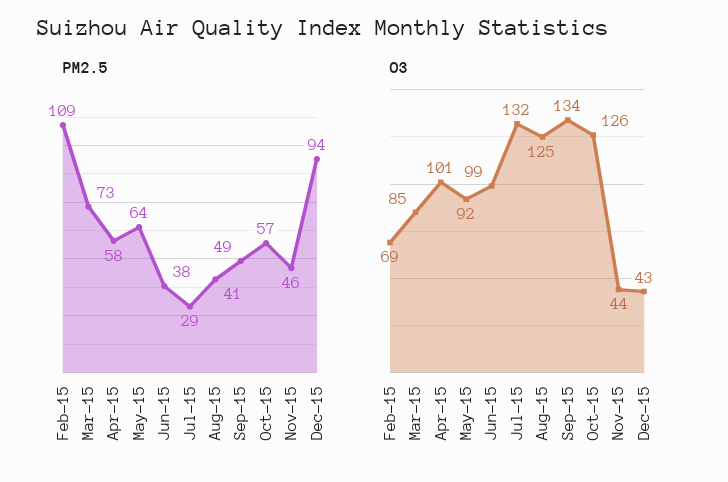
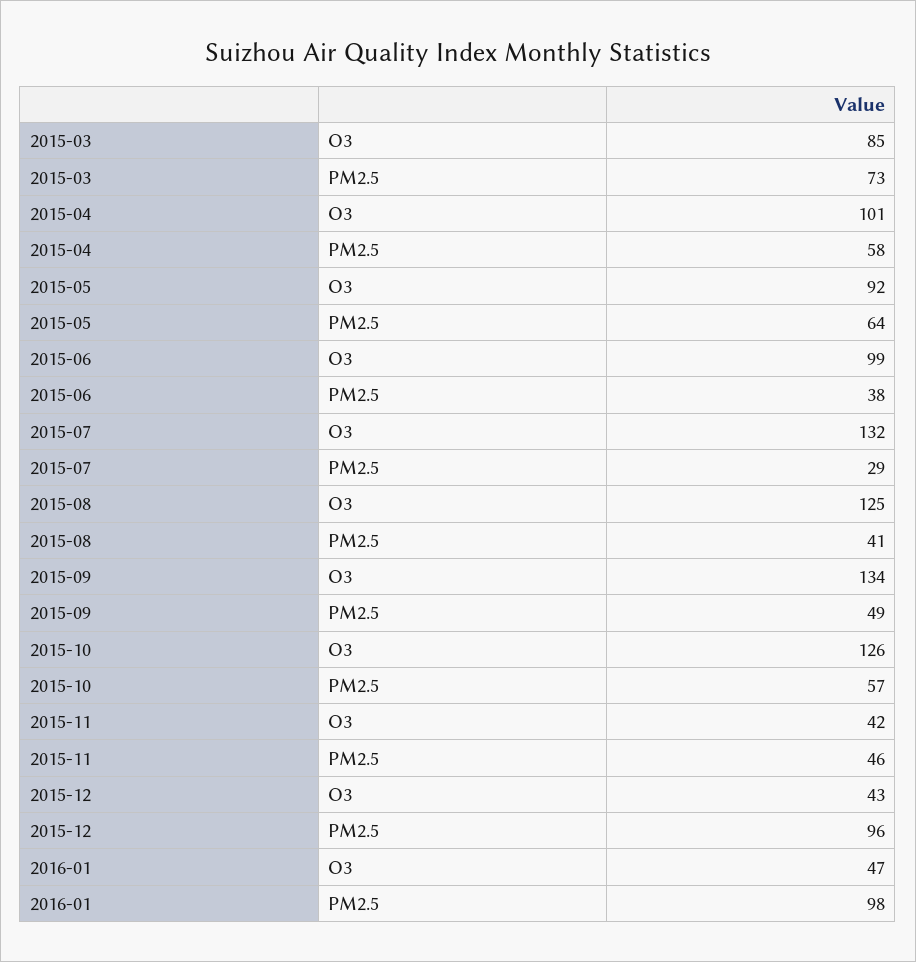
PM2.5, Feb-15: 109 -> none
PM2.5, Dec-15: 94 -> 96
O3, Feb-15: 69 -> none
O3, Nov-15: 44 -> 42
O3, 2016-01: none -> 47
PM2.5, 2016-01: none -> 98

